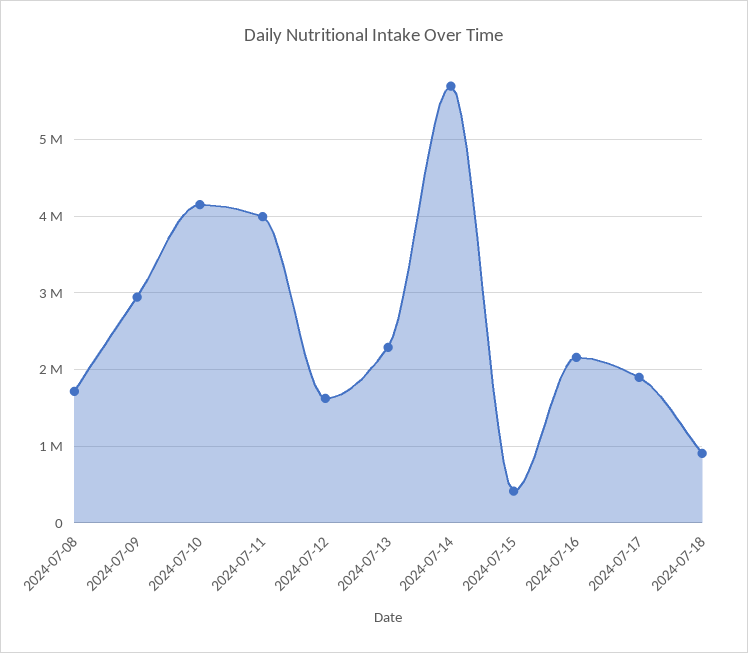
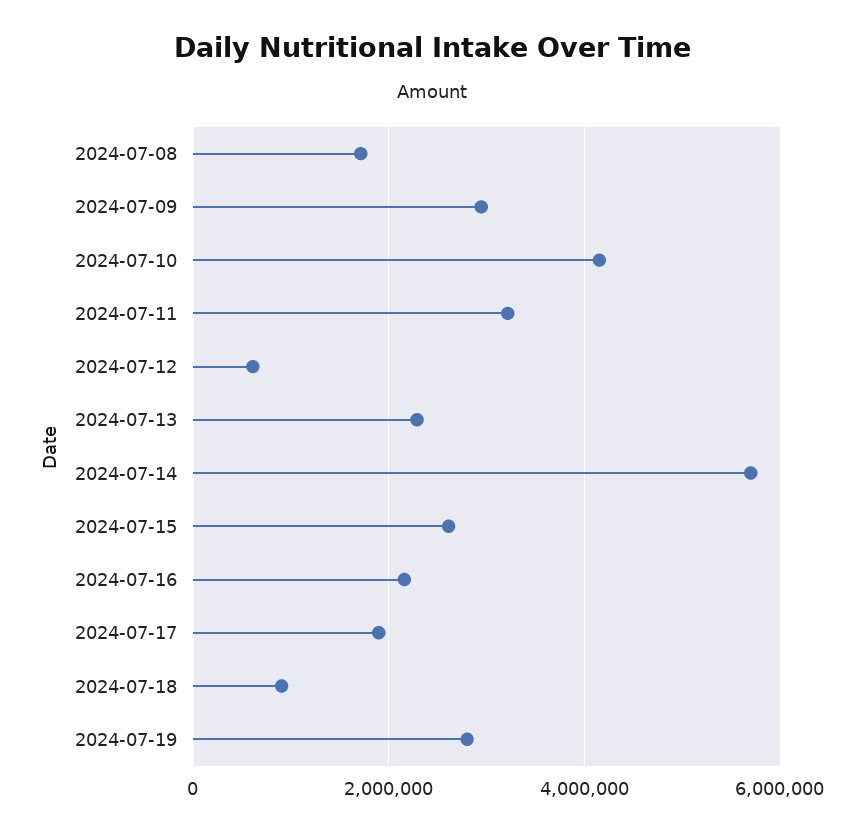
2024-07-11: 4000000 -> 3200000
2024-07-12: 1600000 -> 600000
2024-07-15: 400000 -> 2600000
2024-07-19: none -> 2800000

